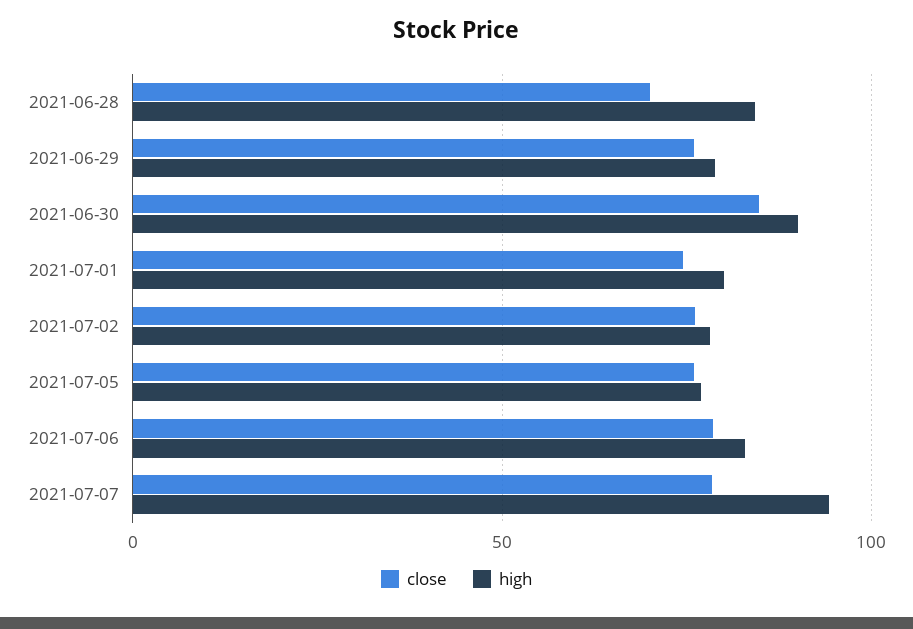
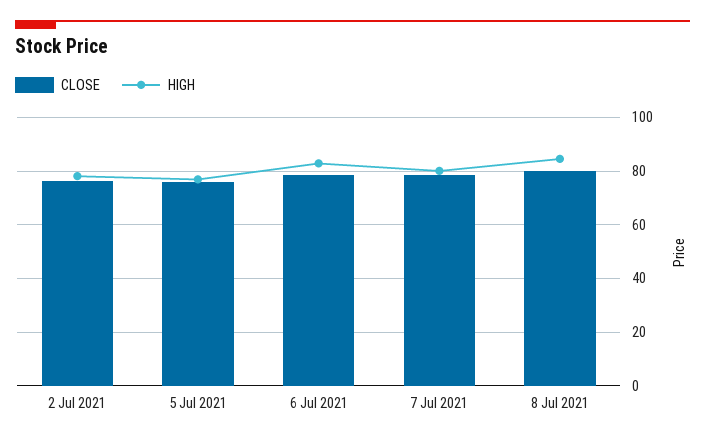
close, 2021-06-28: 70 -> none
high, 2021-06-28: 85 -> none
close, 2021-06-29: 75 -> none
high, 2021-06-29: 80 -> none
close, 2021-06-30: 85 -> none
high, 2021-06-30: 90 -> none
close, 2021-07-01: 75 -> none
high, 2021-07-01: 80 -> none
high, 2021-07-07: 95 -> 80
close, 8 Jul 2021: none -> 80
high, 8 Jul 2021: none -> 85

